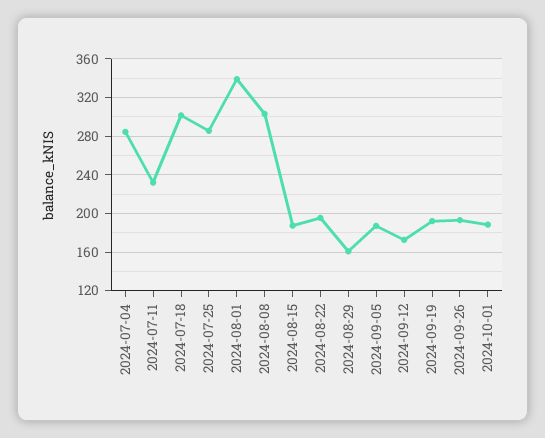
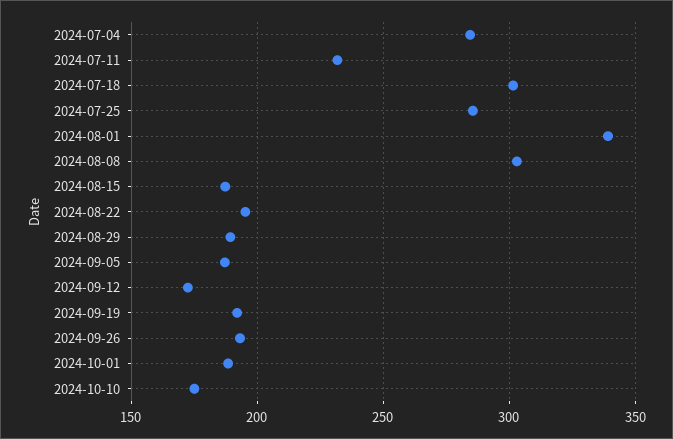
2024-08-29: 160 -> 190
2024-10-10: none -> 175

